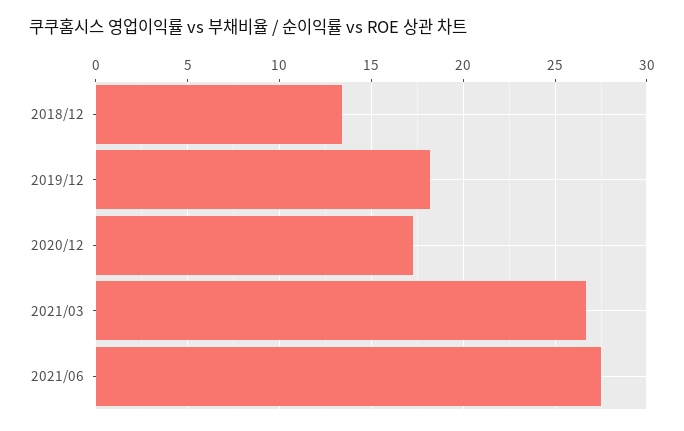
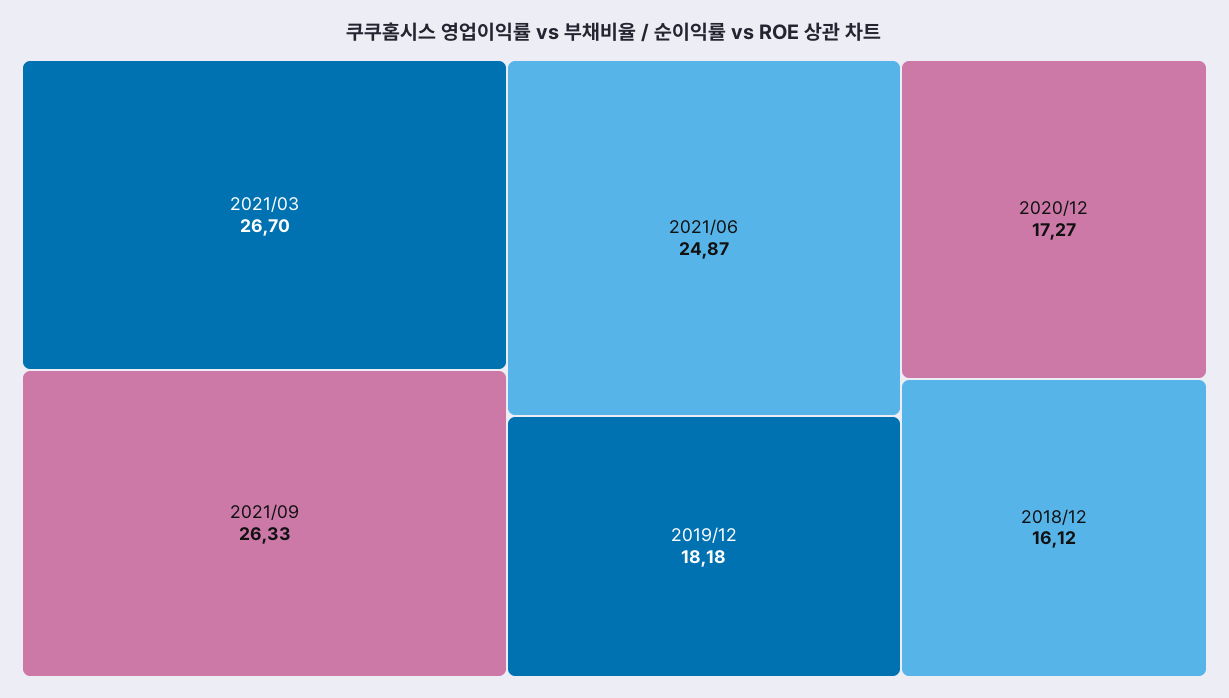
2018/12: 13.5 -> 16.12
2021/06: 27.5 -> 24.87
2021/09: none -> 26.33

